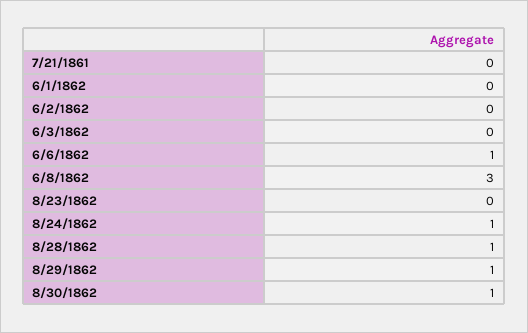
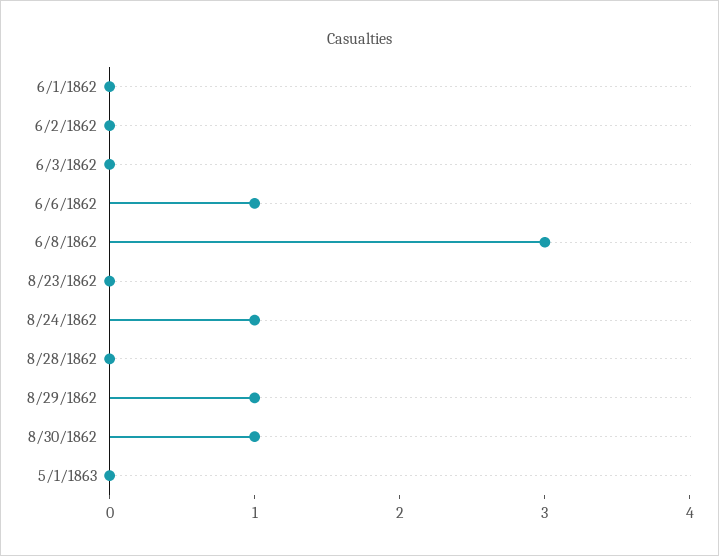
7/21/1861: 0 -> none
8/28/1862: 1 -> 0
5/1/1863: none -> 0

